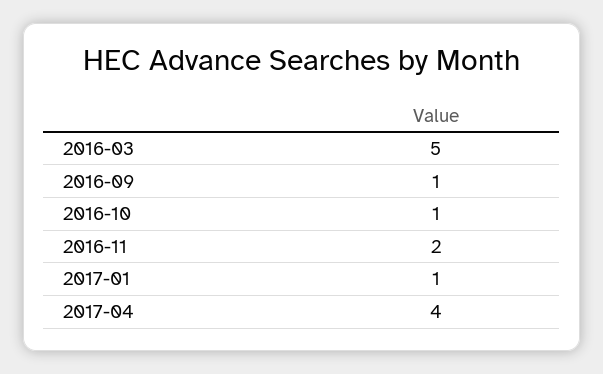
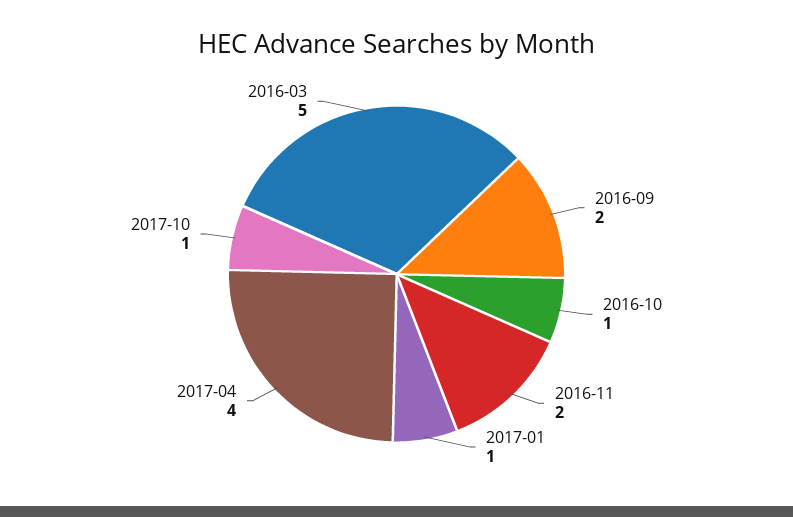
2016-09: 1 -> 2
2017-10: none -> 1

